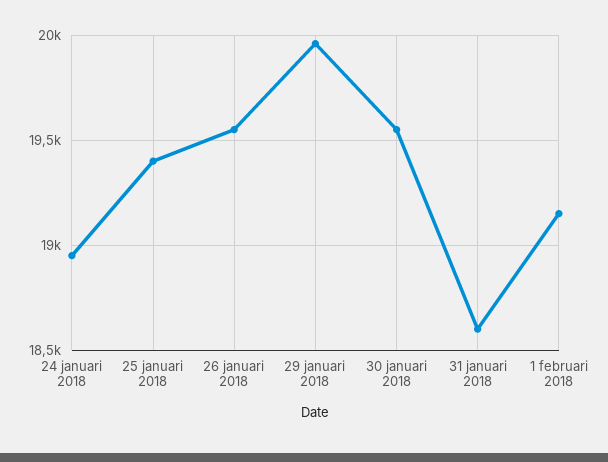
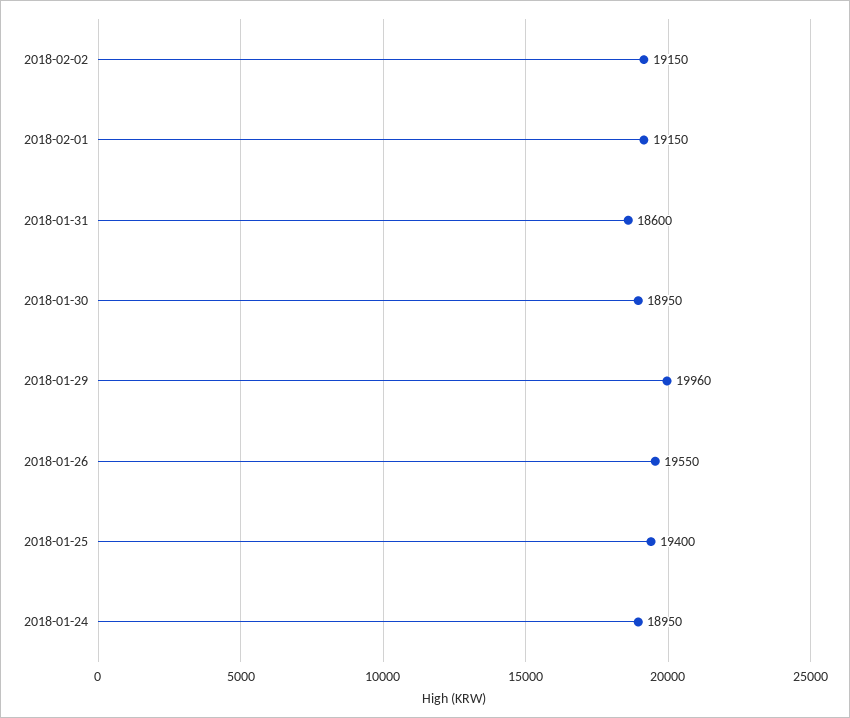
30 januari 2018: 19550 -> 18950
2018-02-02: none -> 19150

